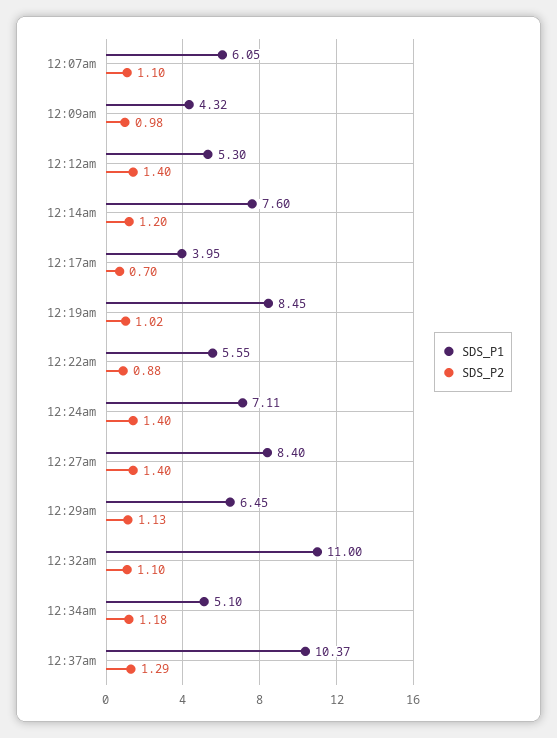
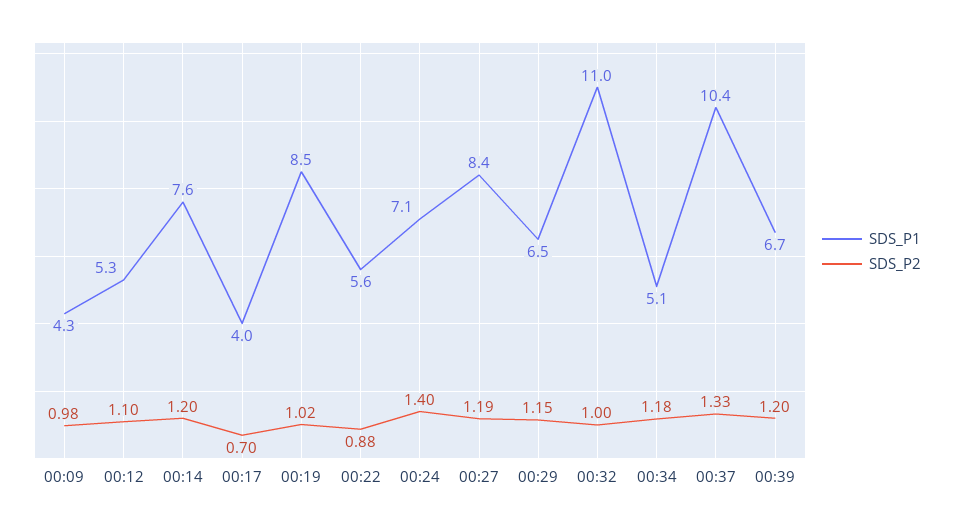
SDS_P1, 12:07am: 6.05 -> none
SDS_P2, 12:07am: 1.1 -> none
SDS_P2, 12:12am: 1.4 -> 1.1
SDS_P2, 12:27am: 1.4 -> 1.19
SDS_P2, 12:29am: 1.13 -> 1.15
SDS_P2, 12:32am: 1.1 -> 1
SDS_P2, 12:37am: 1.29 -> 1.33
SDS_P1, 00:39: none -> 6.7
SDS_P2, 00:39: none -> 1.2

